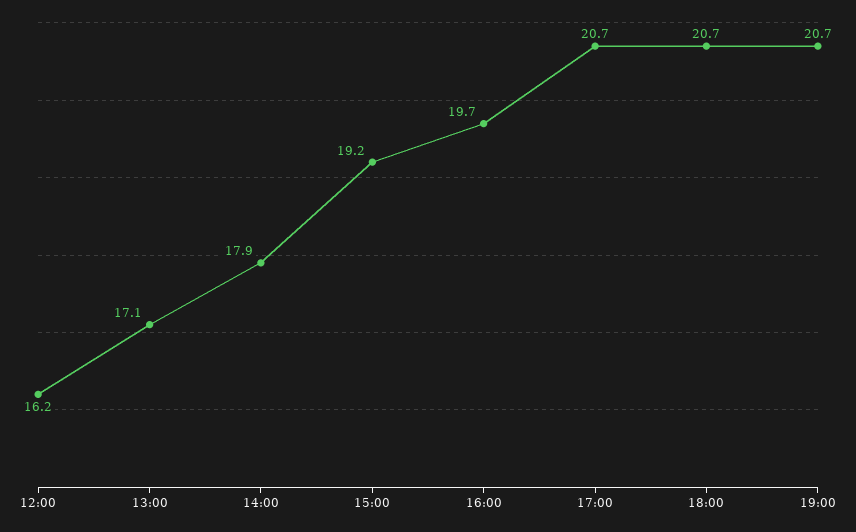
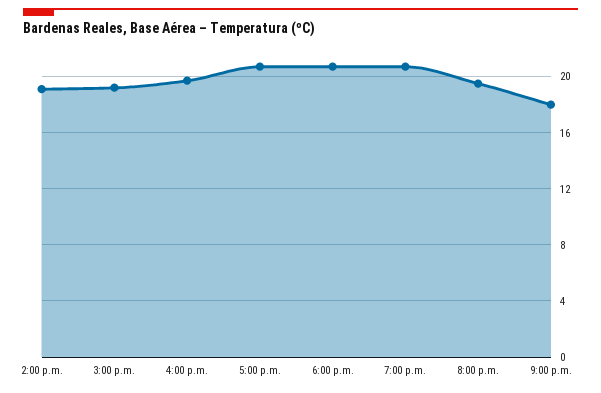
12:00: 16.2 -> none
13:00: 17.1 -> none
14:00: 17.9 -> 19
8:00 p.m.: none -> 19.5
9:00 p.m.: none -> 18

